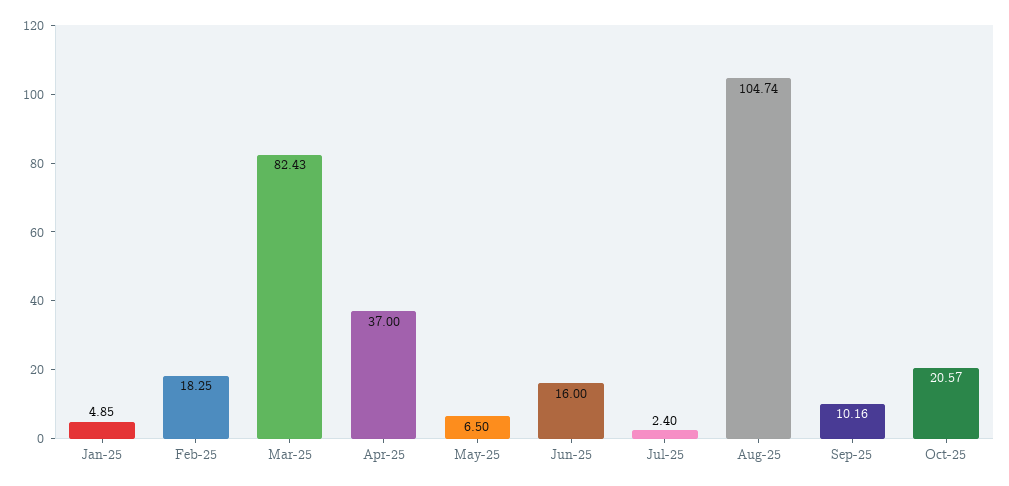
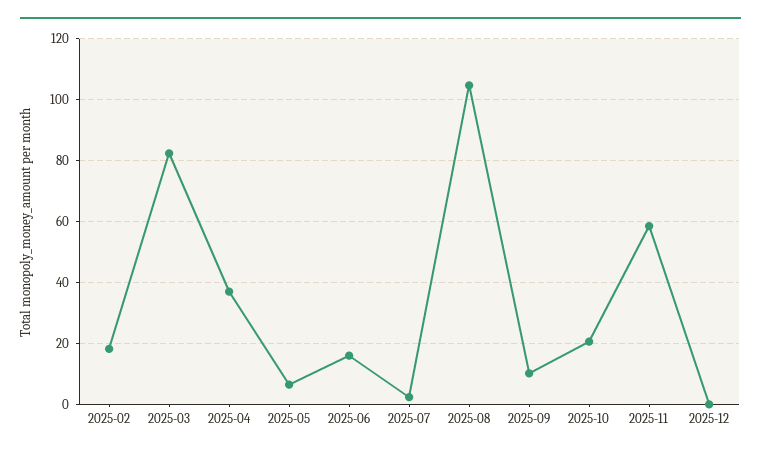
Jan-25: 4.85 -> none
2025-11: none -> 58
2025-12: none -> 0

